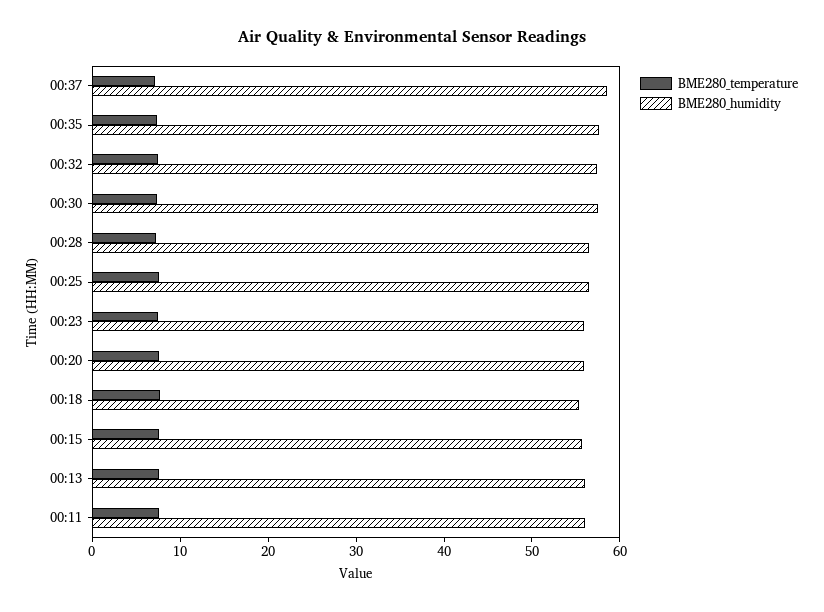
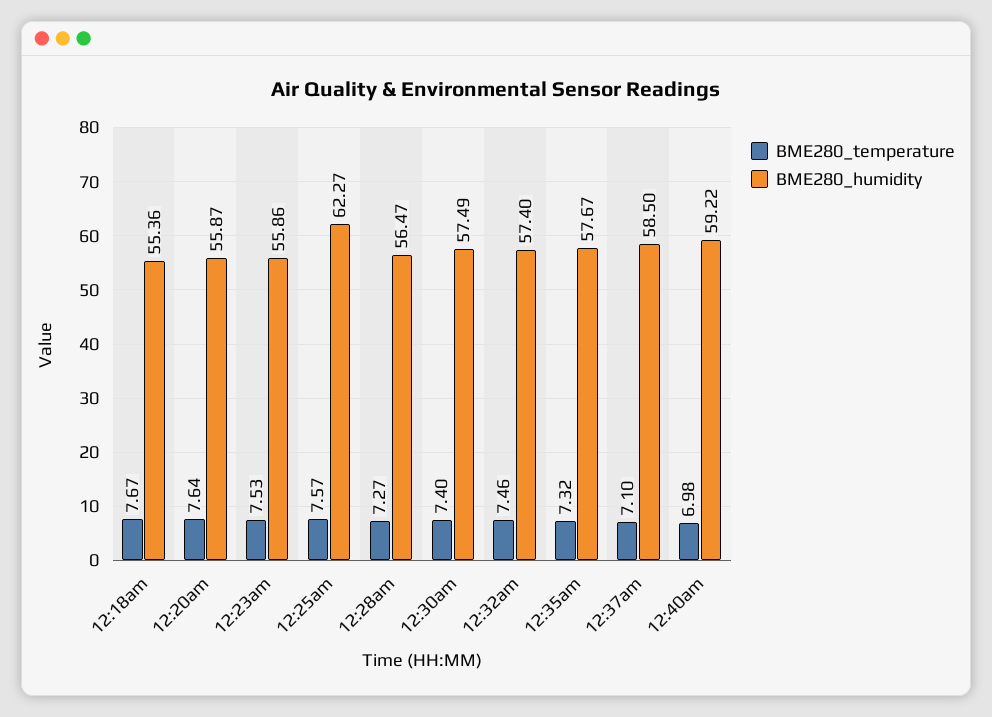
BME280_humidity, 00:25: 56 -> 62.27
BME280_temperature, 00:15: 8 -> none
BME280_humidity, 00:15: 56 -> none
BME280_temperature, 00:13: 8 -> none
BME280_humidity, 00:13: 56 -> none
BME280_temperature, 00:11: 8 -> none
BME280_humidity, 00:11: 56 -> none
BME280_temperature, 12:40am: none -> 6.98
BME280_humidity, 12:40am: none -> 59.22

